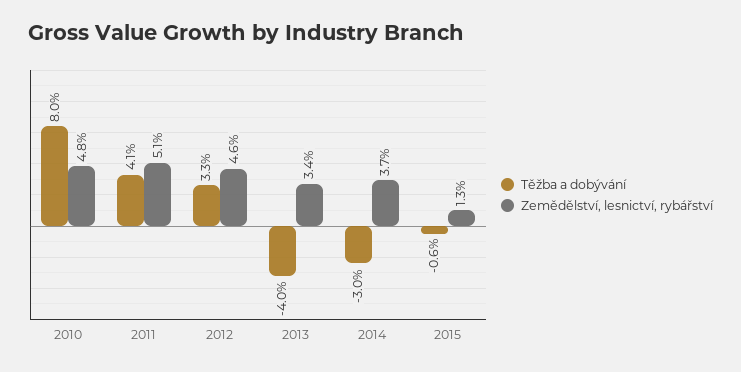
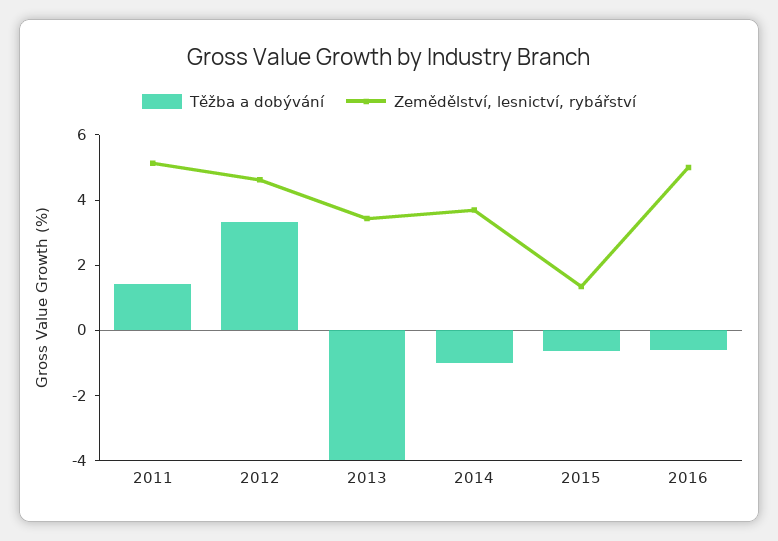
Těžba a dobývání, 2010: 8 -> none
Zemědělství, lesnictví, rybářství, 2010: 4.8 -> none
Těžba a dobývání, 2011: 4.1 -> 1.5
Těžba a dobývání, 2014: -3 -> -1
Těžba a dobývání, 2016: none -> -0.5
Zemědělství, lesnictví, rybářství, 2016: none -> 5

